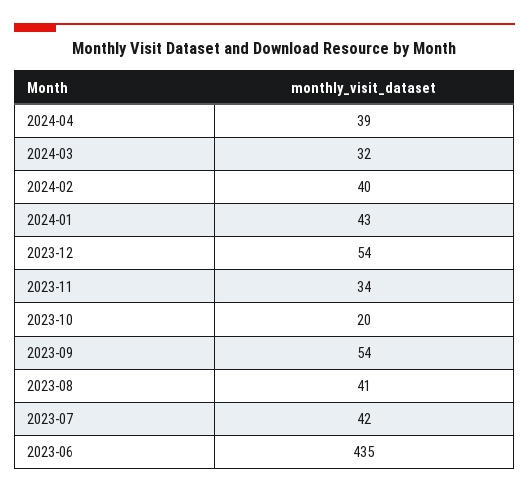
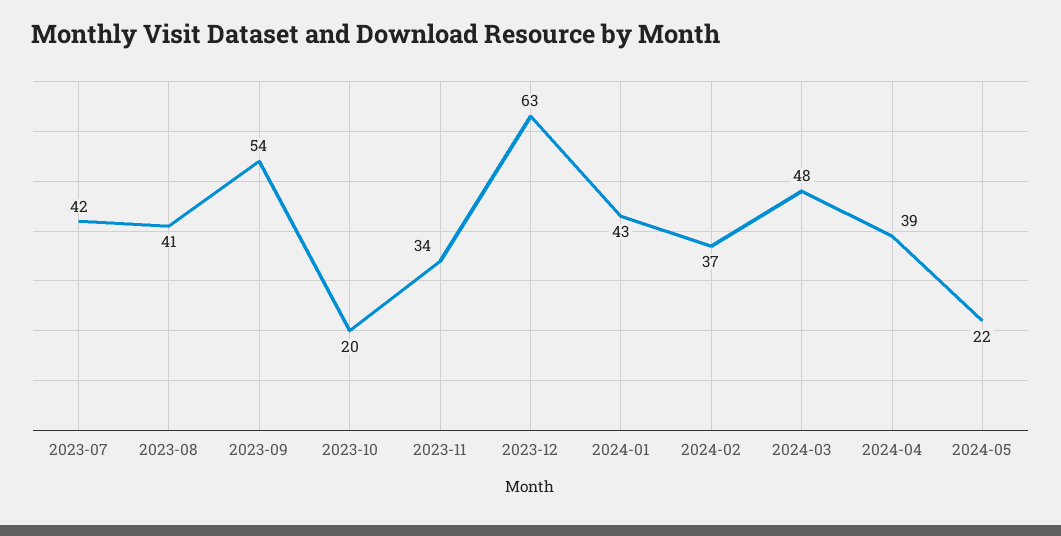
2024-03: 32 -> 48
2024-02: 40 -> 37
2023-12: 54 -> 63
2023-06: 435 -> none
2024-05: none -> 22

